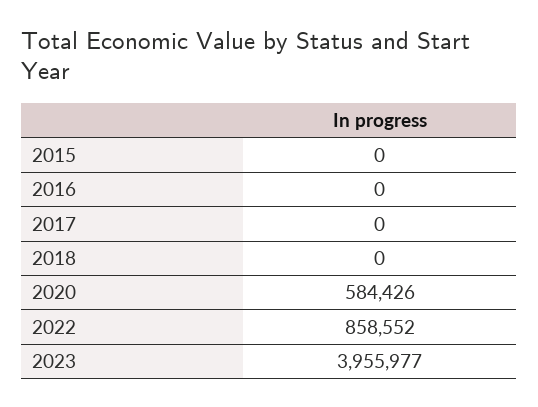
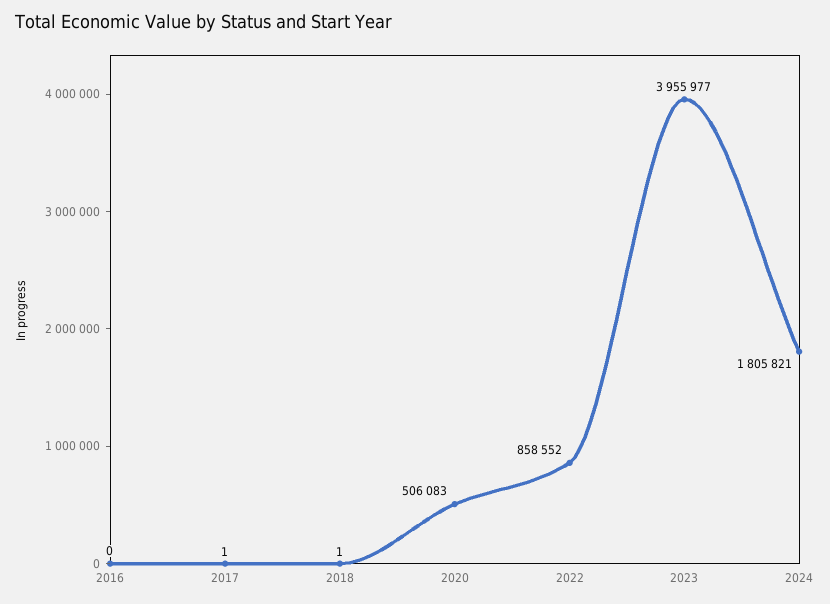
2015: 0 -> none
2017: 0 -> 1
2018: 0 -> 1
2020: 584426 -> 506083
2024: none -> 1805821

